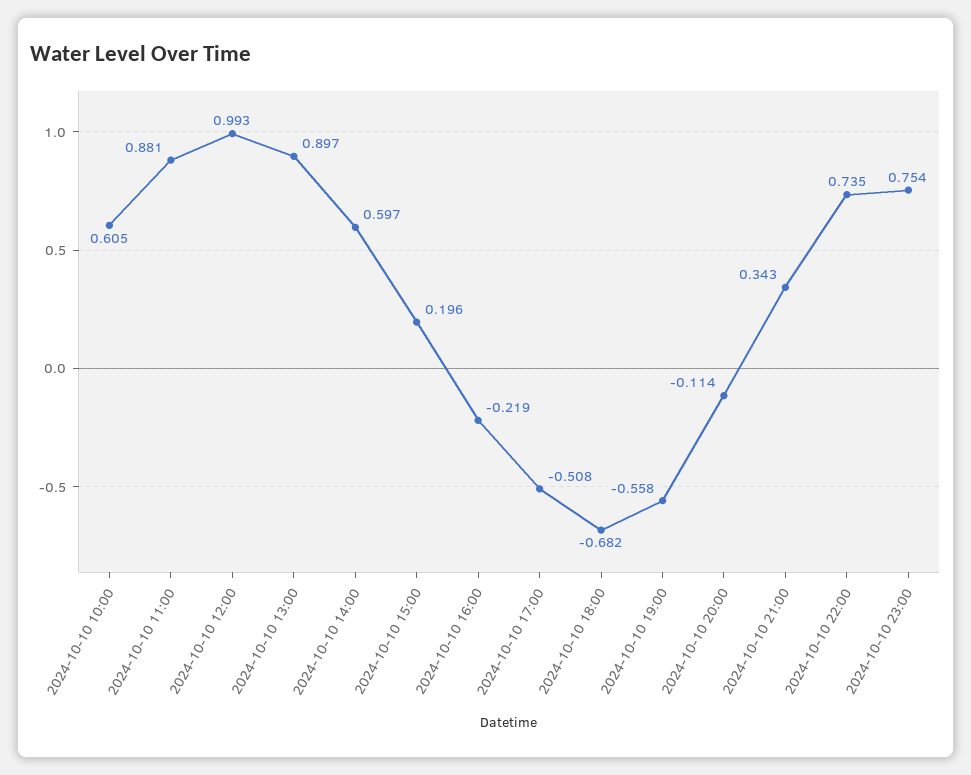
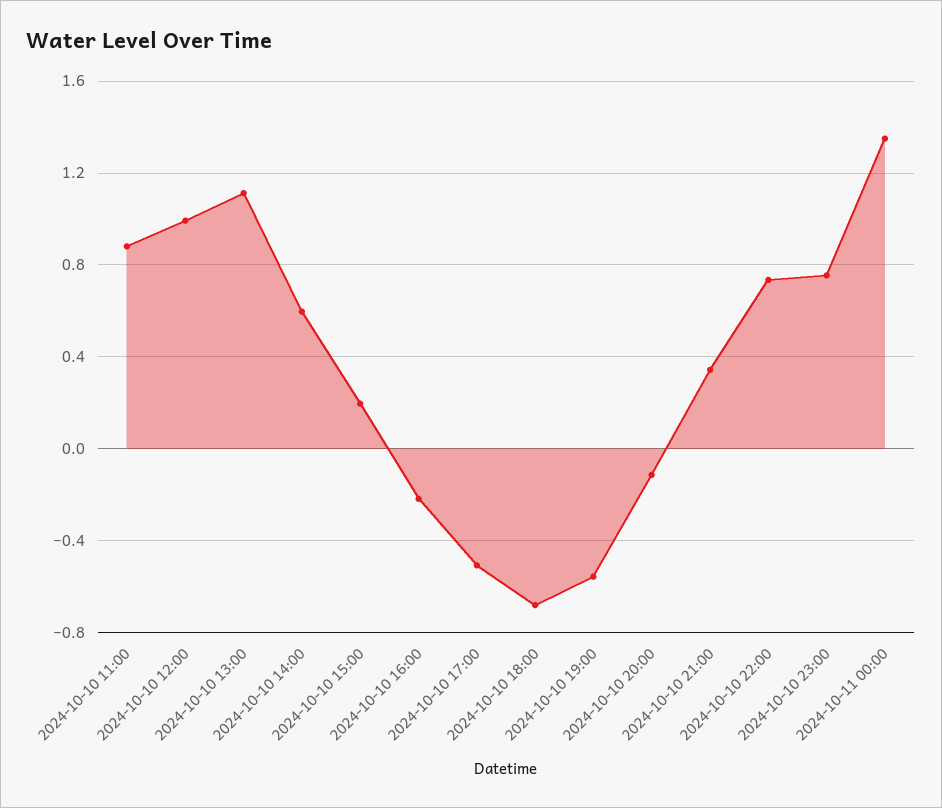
2024-10-10 10:00: 0.605 -> none
2024-10-10 13:00: 0.897 -> 1.1
2024-10-11 00:00: none -> 1.35

